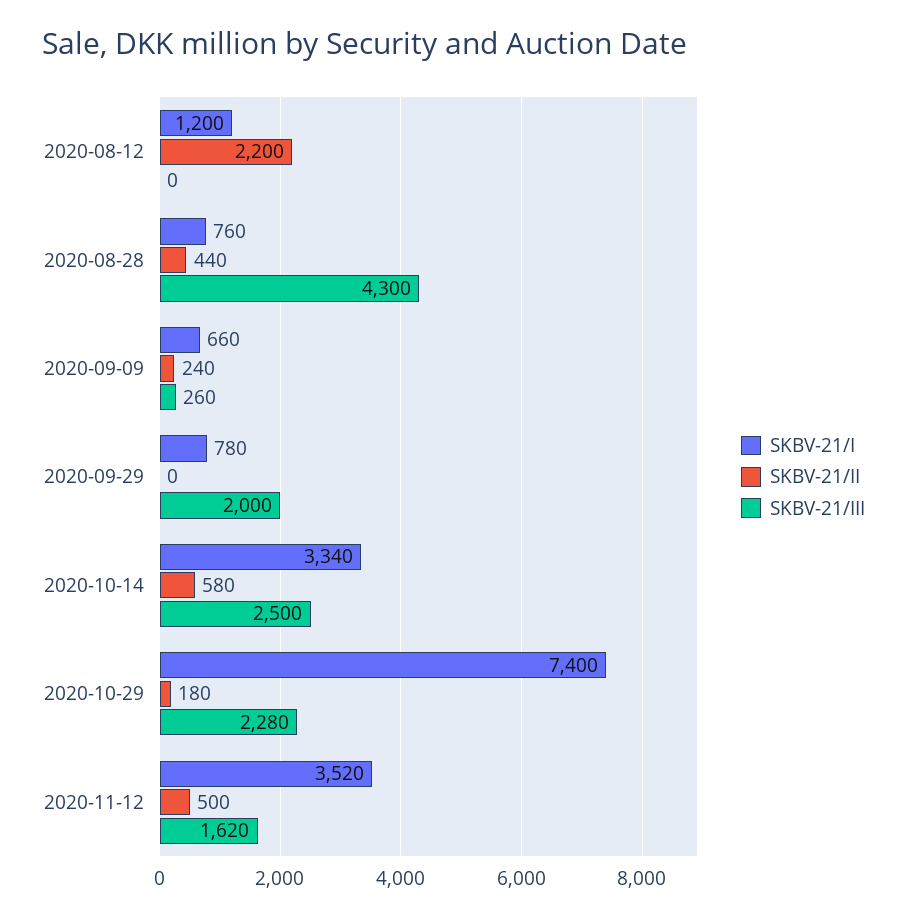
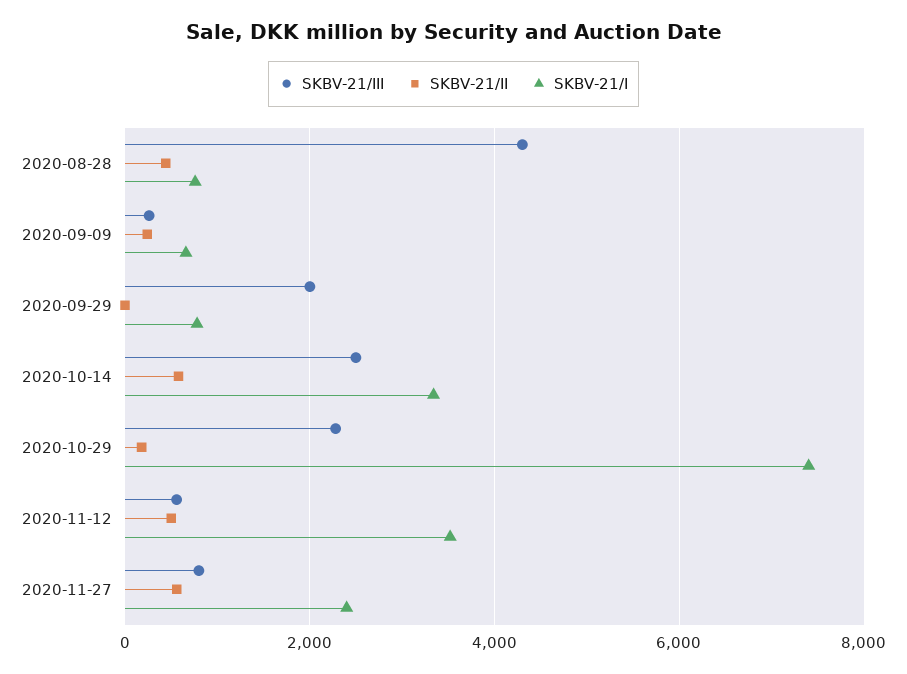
SKBV-21/I, 2020-08-12: 1200 -> none
SKBV-21/II, 2020-08-12: 2200 -> none
SKBV-21/III, 2020-08-12: 0 -> none
SKBV-21/III, 2020-11-12: 1620 -> 600
SKBV-21/III, 2020-11-27: none -> 800
SKBV-21/II, 2020-11-27: none -> 600
SKBV-21/I, 2020-11-27: none -> 2400

